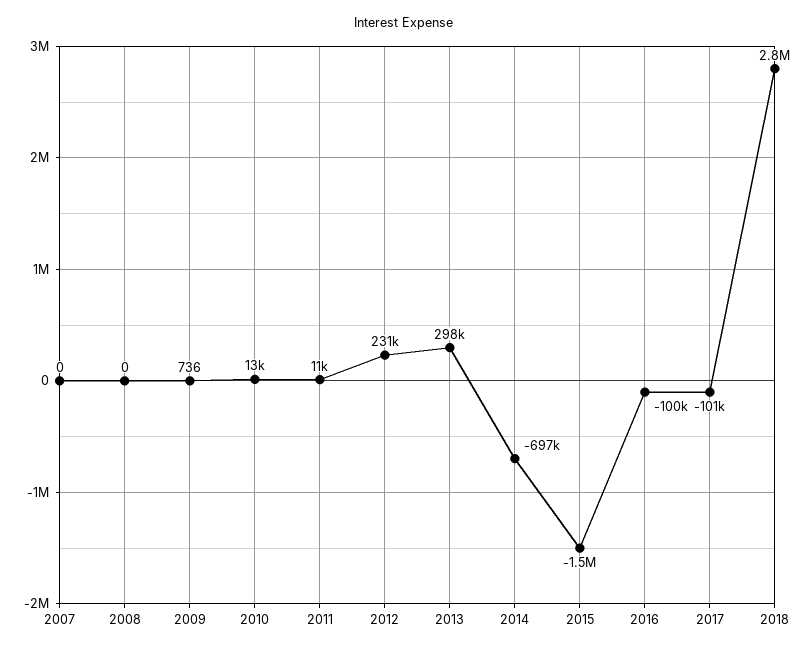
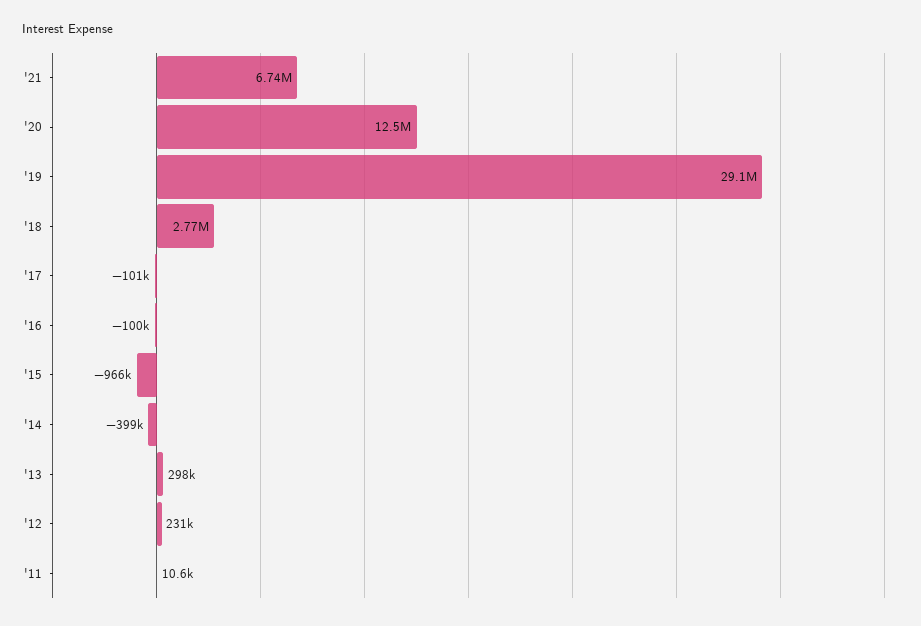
2007: 0 -> none
2008: 0 -> none
2009: 736 -> none
2010: 13000 -> none
2014: -697000 -> -399000
2015: -1500000 -> -966000
'21: none -> 6740000
'20: none -> 12500000
'19: none -> 29100000

